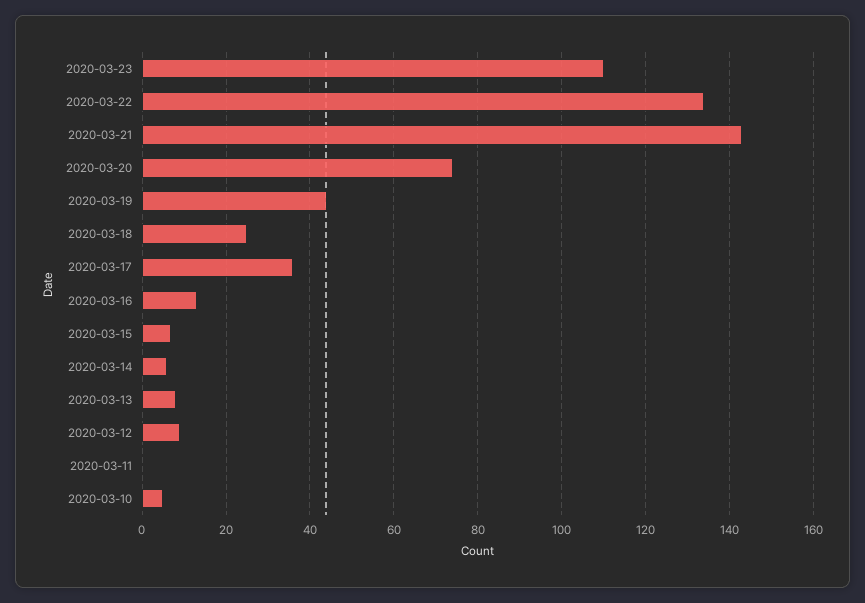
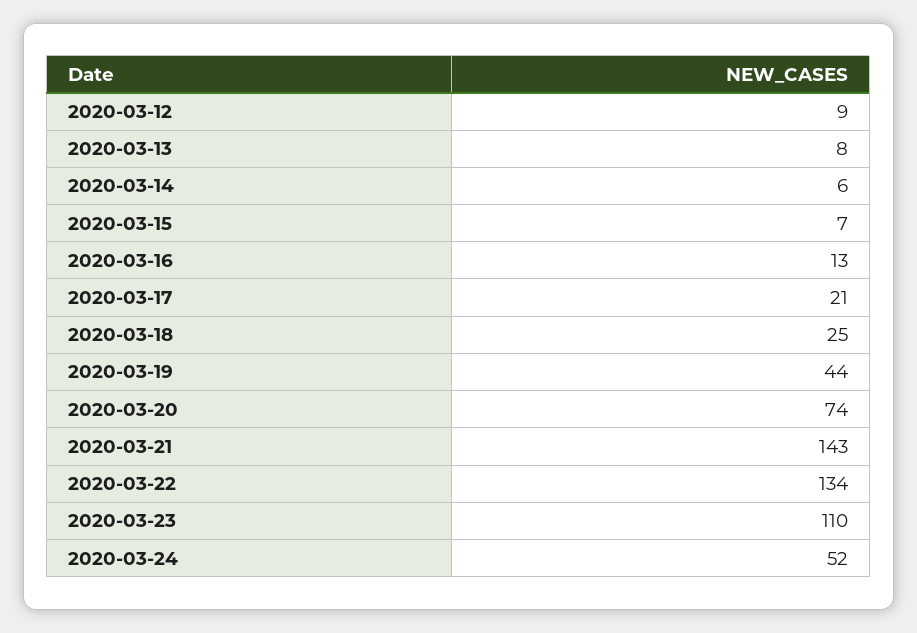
2020-03-17: 35 -> 21
2020-03-11: 0 -> none
2020-03-10: 5 -> none
2020-03-24: none -> 52

